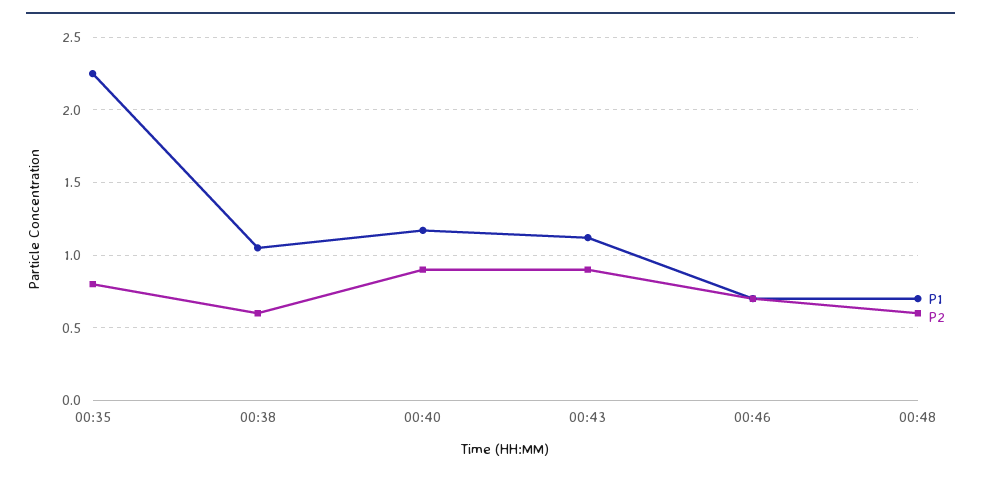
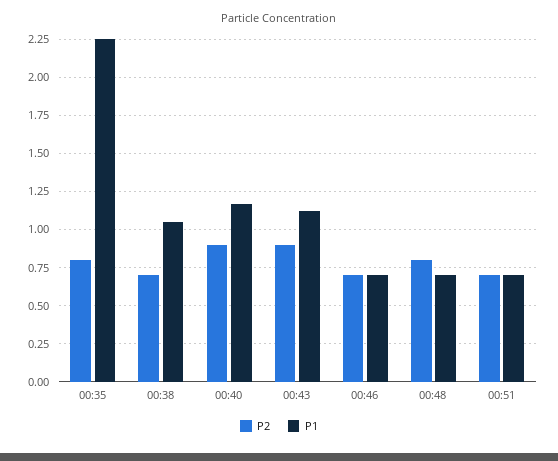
P2, 00:38: 0.6 -> 0.7
P2, 00:48: 0.6 -> 0.8
P2, 00:51: none -> 0.7
P1, 00:51: none -> 0.7

